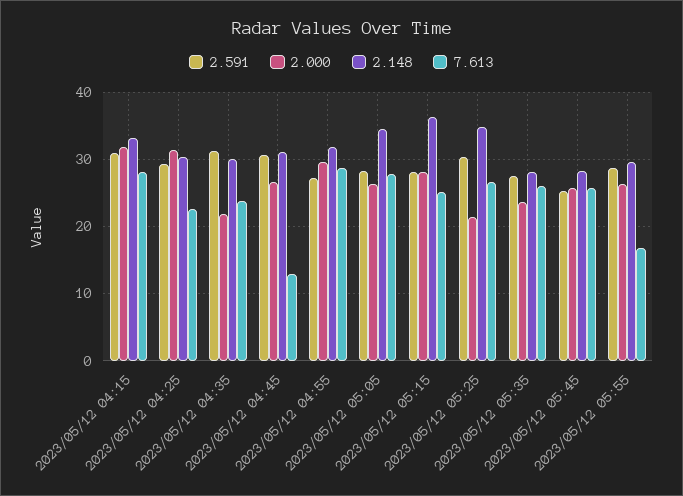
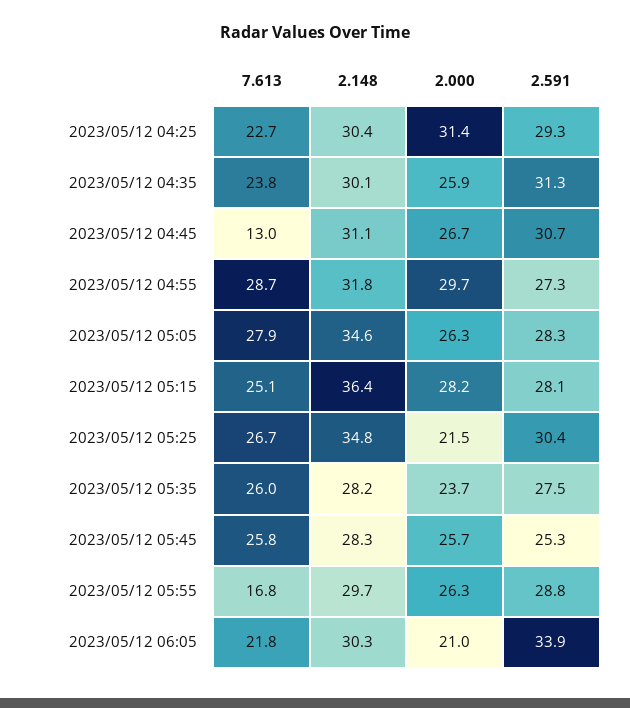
2.591, 2023/05/12 04:15: 31 -> none
2.000, 2023/05/12 04:15: 32 -> none
2.148, 2023/05/12 04:15: 33 -> none
7.613, 2023/05/12 04:15: 28 -> none
2.000, 2023/05/12 04:35: 22 -> 25.9
7.613, 2023/05/12 06:05: none -> 21.8
2.148, 2023/05/12 06:05: none -> 30.3
2.000, 2023/05/12 06:05: none -> 21
2.591, 2023/05/12 06:05: none -> 33.9

